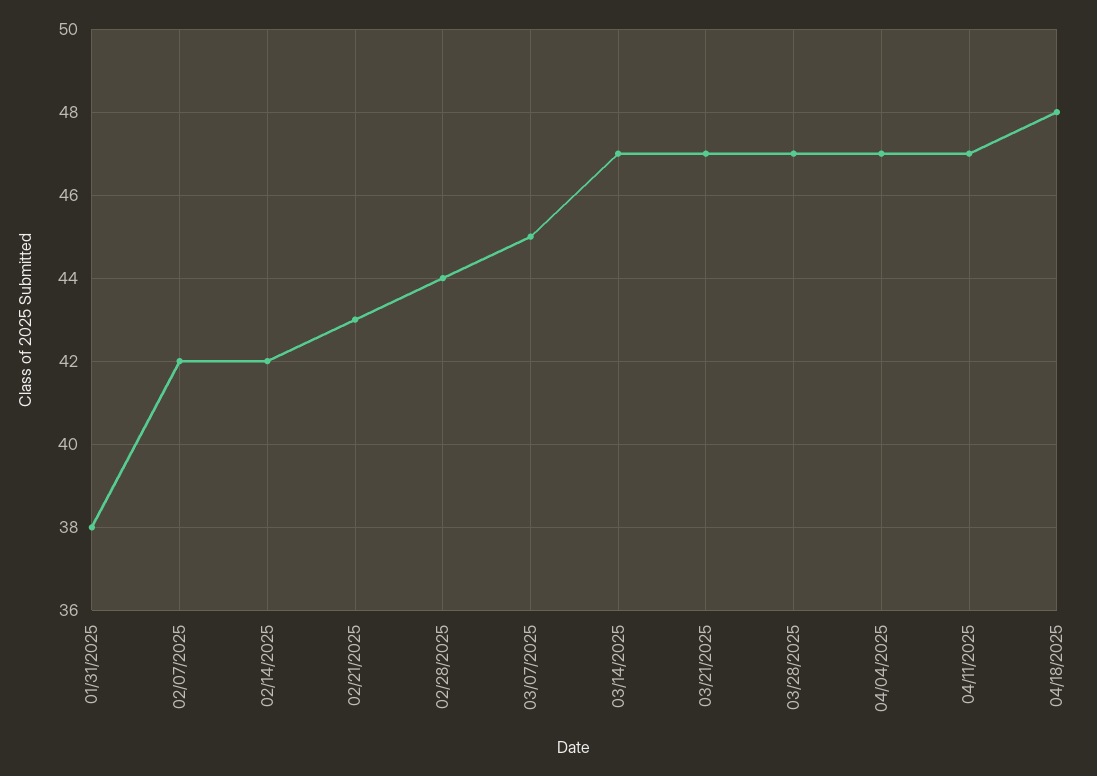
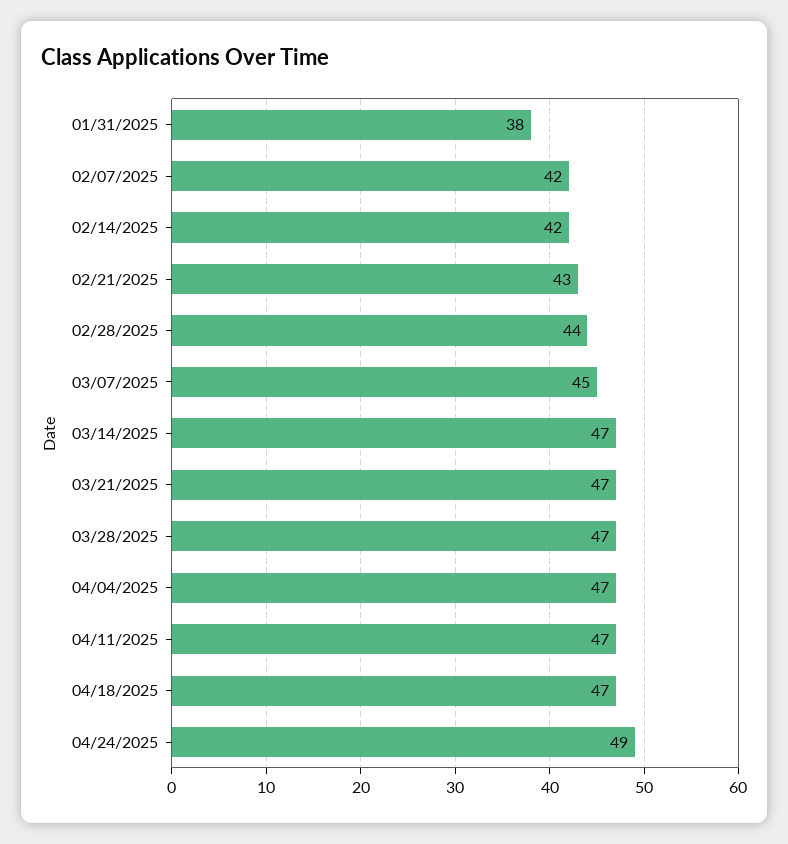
04/18/2025: 48 -> 47
04/24/2025: none -> 49

